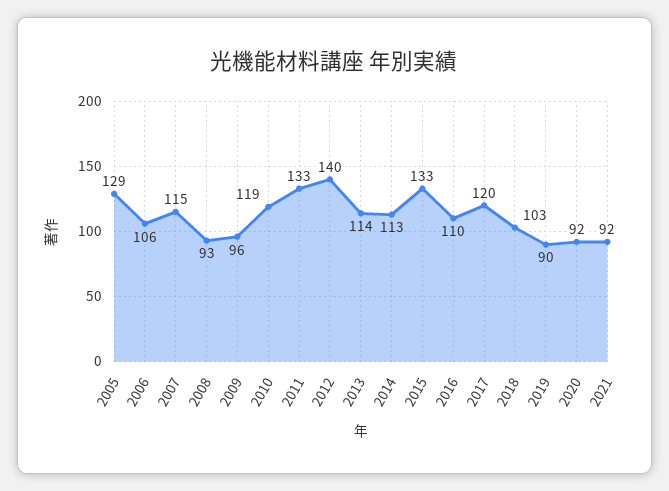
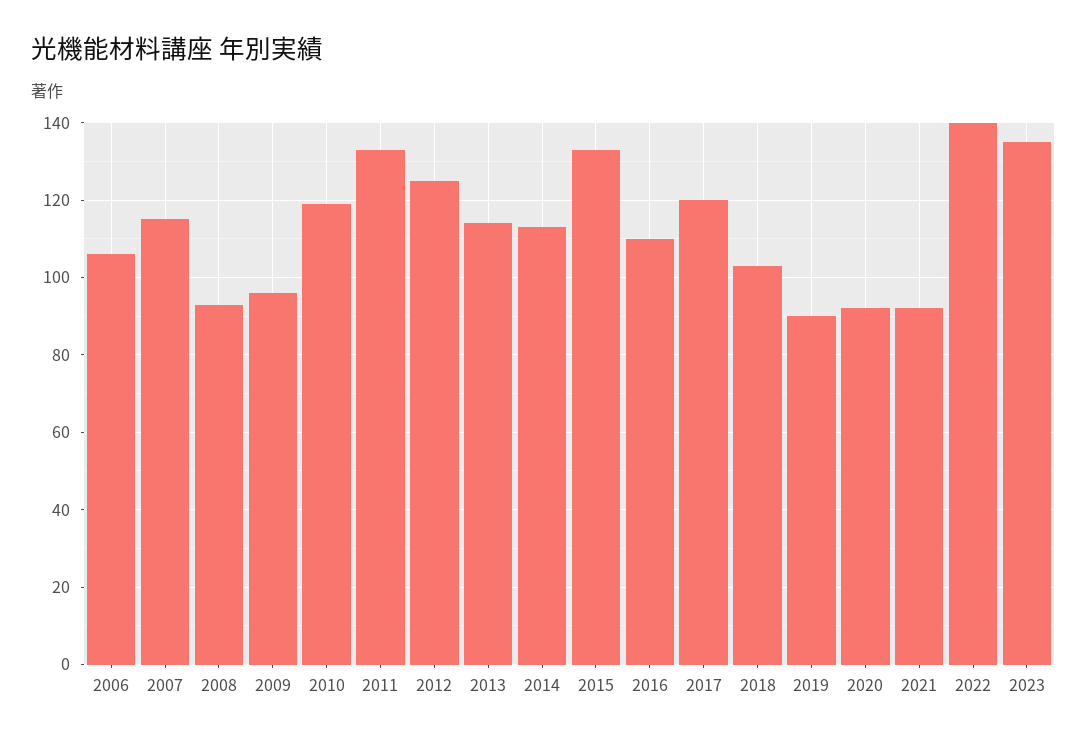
2005: 129 -> none
2012: 140 -> 125
2022: none -> 140
2023: none -> 135

